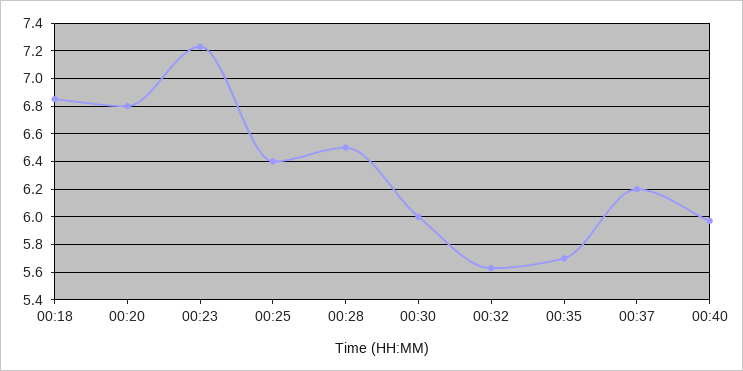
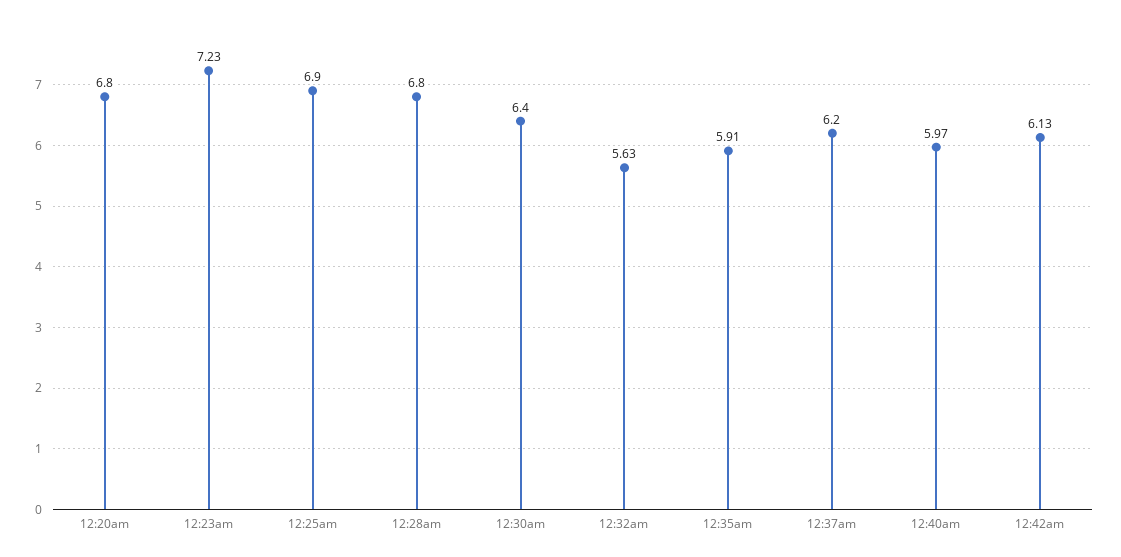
00:18: 6.85 -> none
00:25: 6.4 -> 6.9
00:28: 6.5 -> 6.8
00:30: 6 -> 6.4
00:35: 5.7 -> 5.91
12:42am: none -> 6.13

